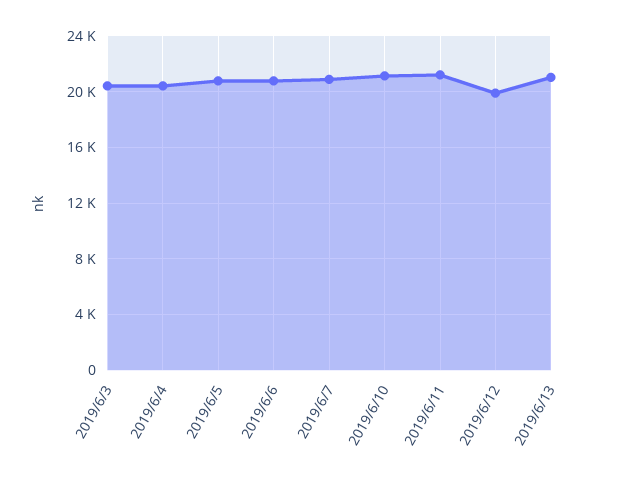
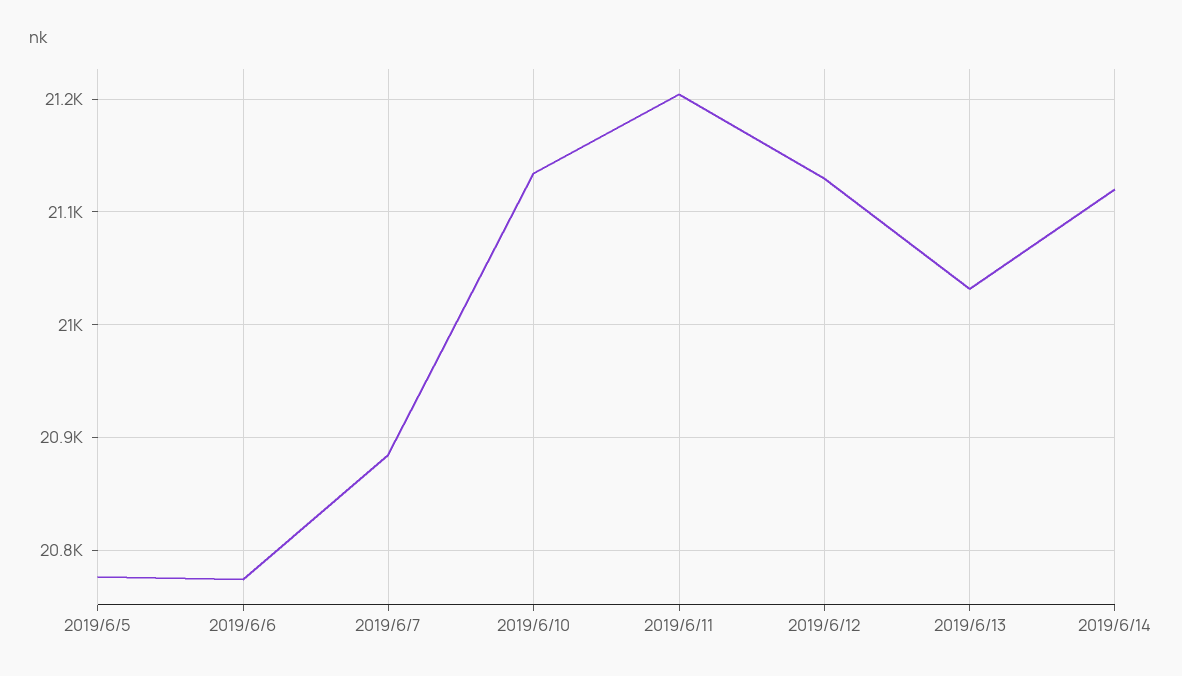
2019/6/3: 20500 -> none
2019/6/4: 20500 -> none
2019/6/12: 20000 -> 21130
2019/6/14: none -> 21120

